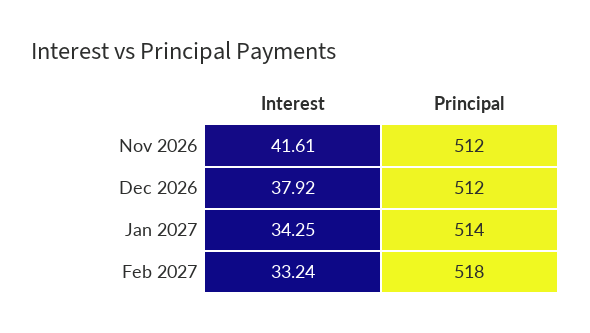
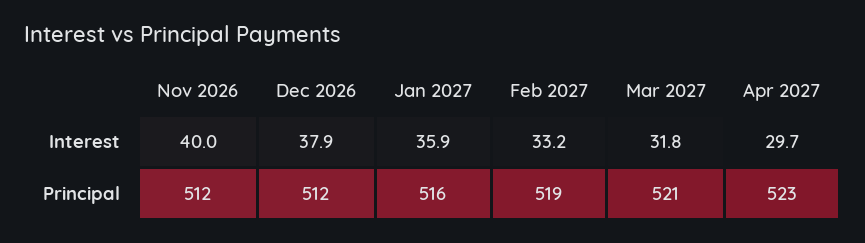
Interest, Nov 2026: 41.61 -> 40
Interest, Jan 2027: 34.25 -> 35.9
Principal, Jan 2027: 514 -> 516
Principal, Feb 2027: 518 -> 519
Interest, Mar 2027: none -> 31.8
Interest, Apr 2027: none -> 29.7
Principal, Mar 2027: none -> 521
Principal, Apr 2027: none -> 523

